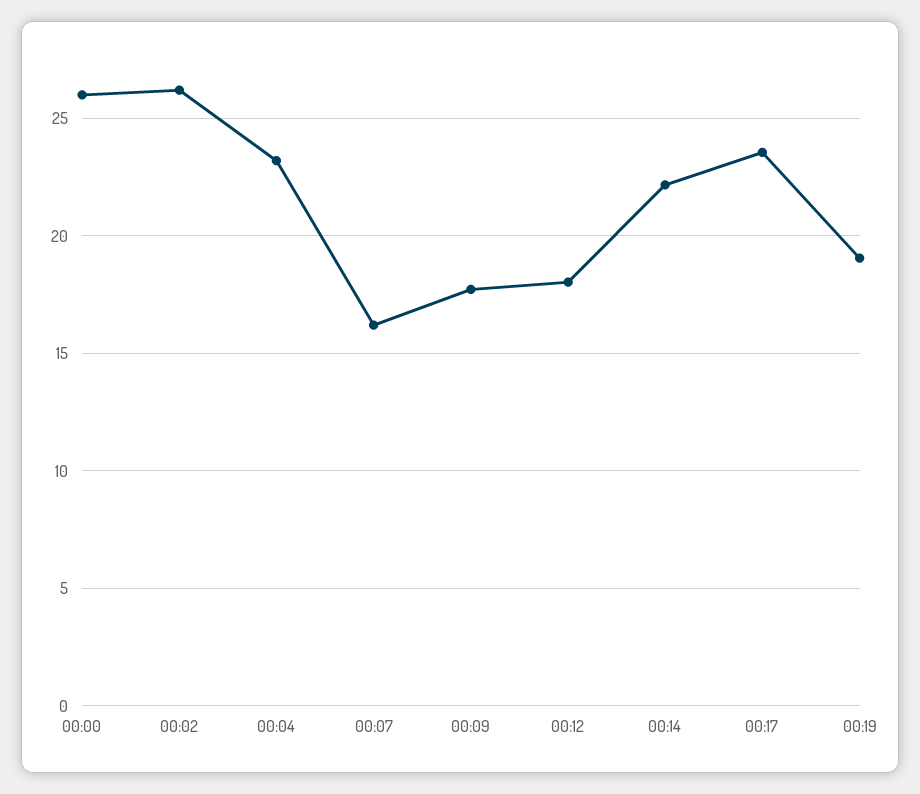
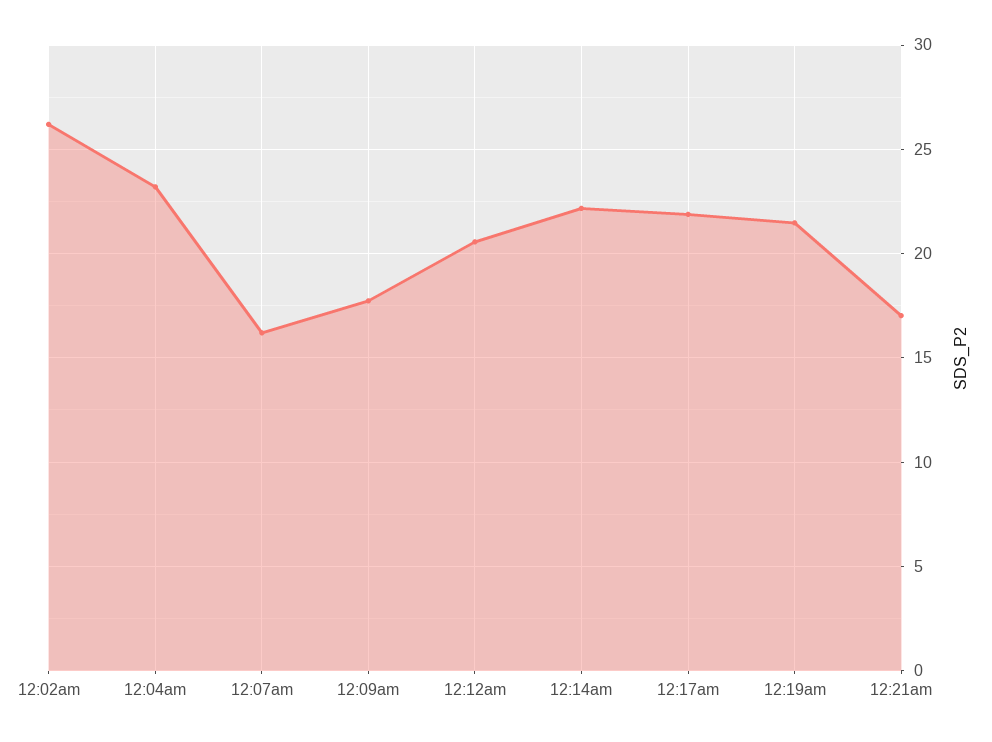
00:00: 26 -> none
00:12: 18 -> 20.5
00:17: 23.5 -> 22
00:19: 19 -> 21.5
12:21am: none -> 17

